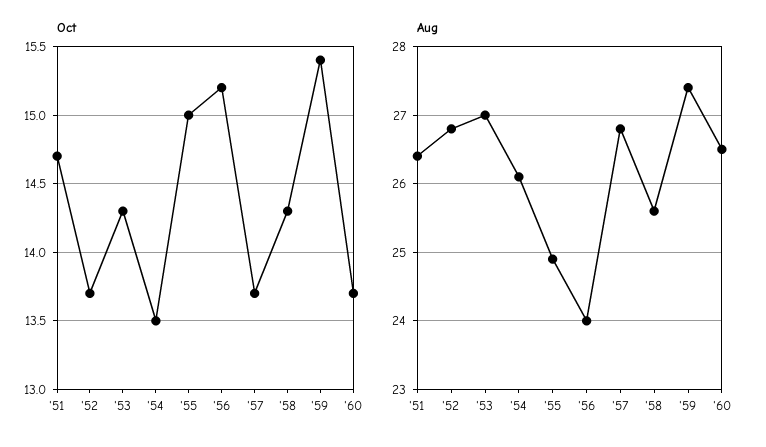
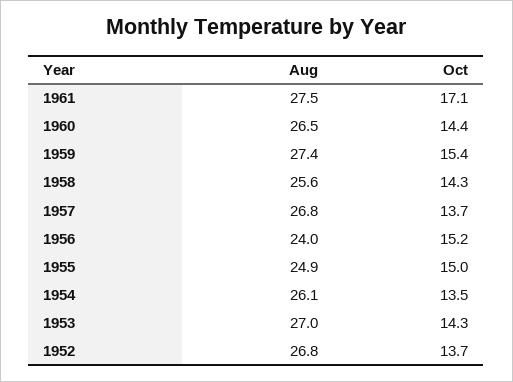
Oct, '51: 14.7 -> none
Oct, '60: 13.7 -> 14.4
Aug, '51: 26.4 -> none
Aug, 1961: none -> 27.5
Oct, 1961: none -> 17.1

